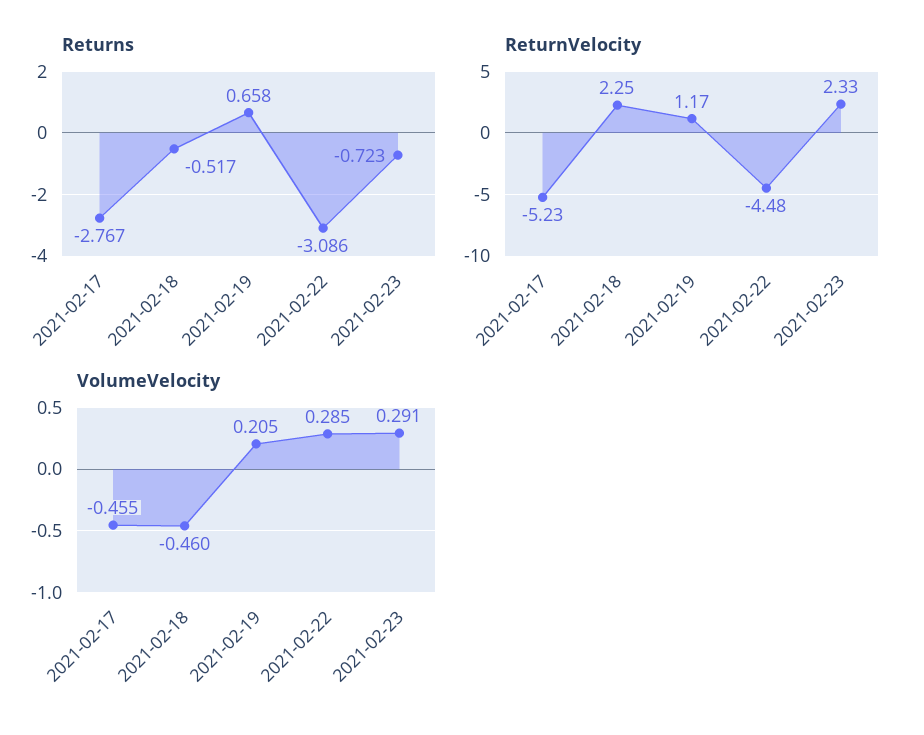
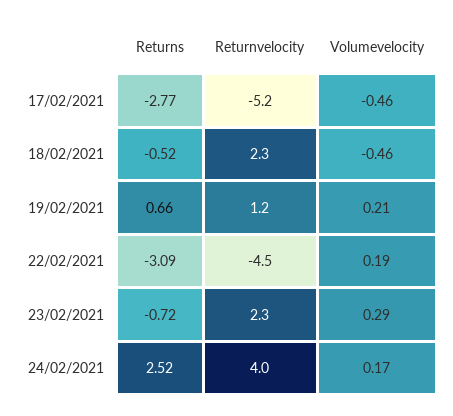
VolumeVelocity, 2021-02-22: 0.285 -> 0.19
Returns, 24/02/2021: none -> 2.52
ReturnVelocity, 24/02/2021: none -> 4
VolumeVelocity, 24/02/2021: none -> 0.17

